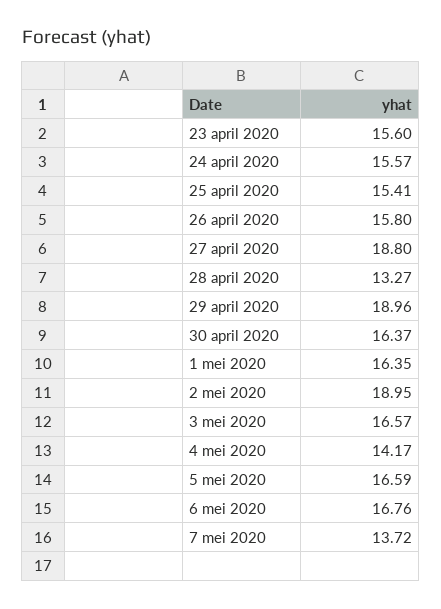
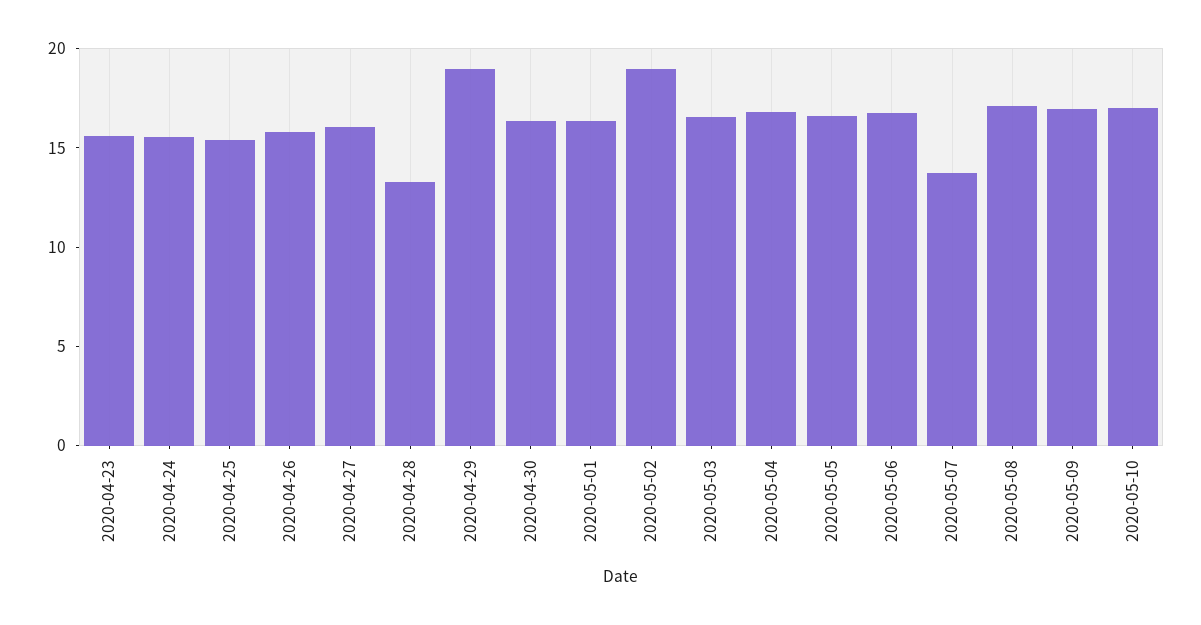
27 april 2020: 18.8 -> 16
4 mei 2020: 14.17 -> 17
2020-05-08: none -> 17
2020-05-09: none -> 17
2020-05-10: none -> 17

